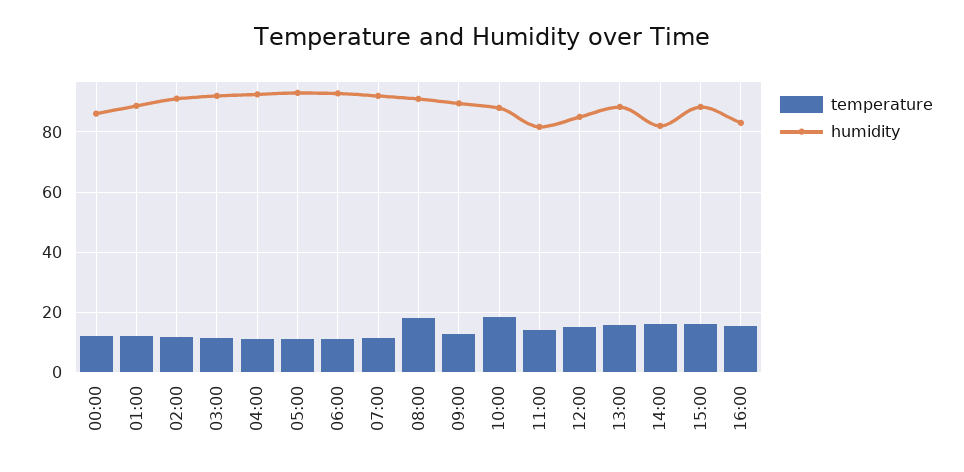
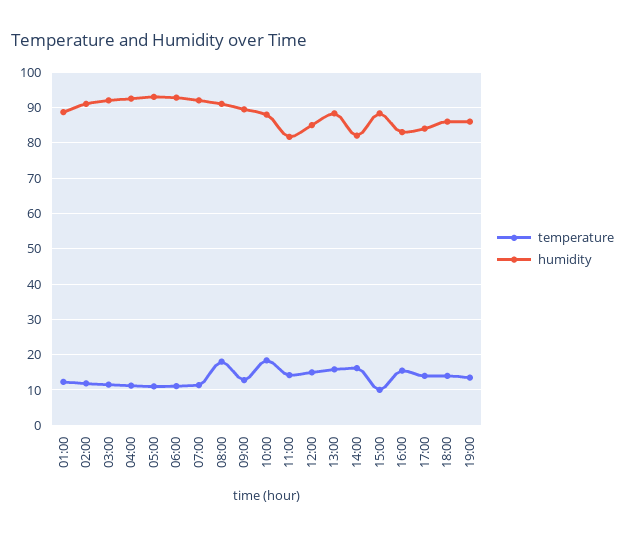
temperature, 00:00: 12 -> none
humidity, 00:00: 86 -> none
temperature, 15:00: 16 -> 10
temperature, 17:00: none -> 14
humidity, 17:00: none -> 84
temperature, 18:00: none -> 14
humidity, 18:00: none -> 86
temperature, 19:00: none -> 14
humidity, 19:00: none -> 86

